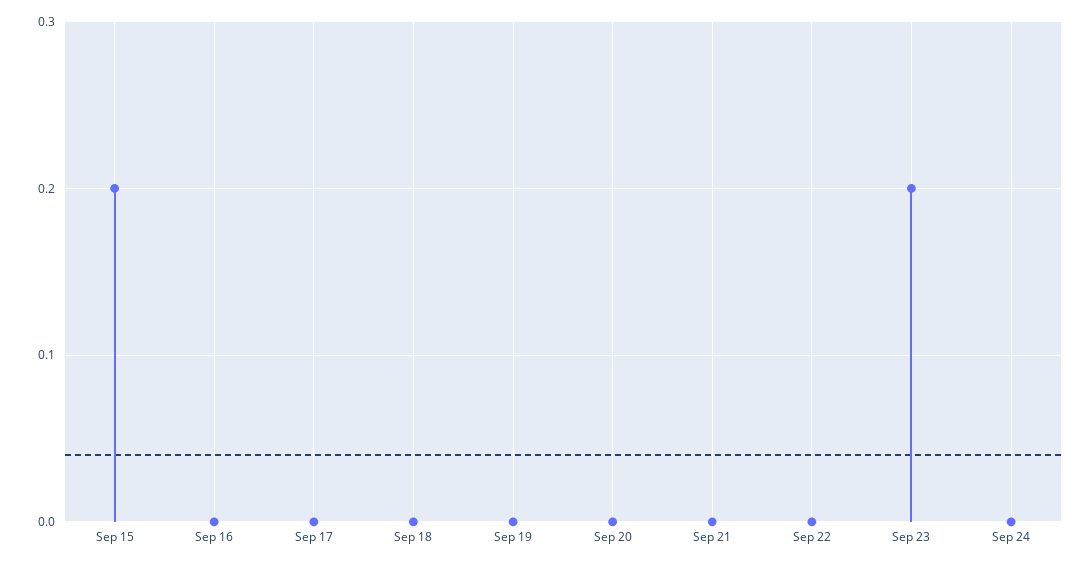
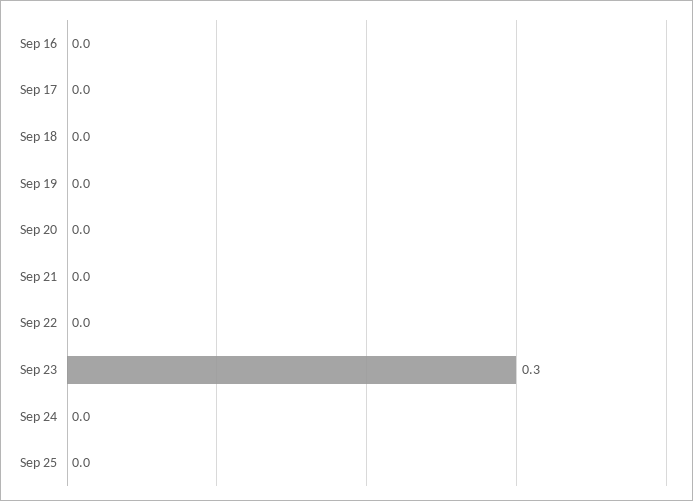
Sep 15: 0.2 -> none
Sep 23: 0.2 -> 0.3
Sep 25: none -> 0

